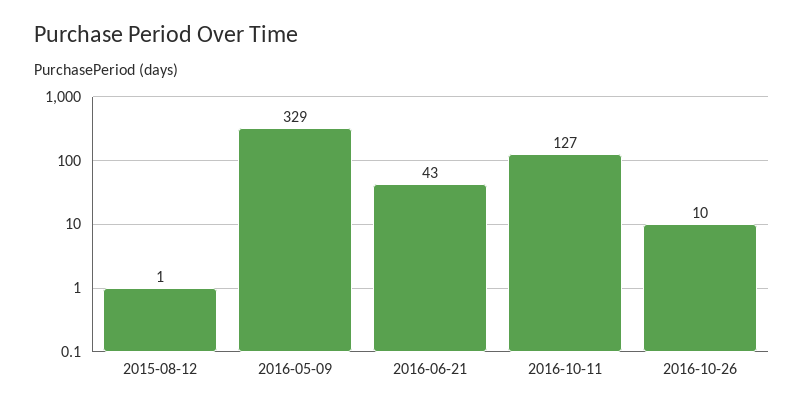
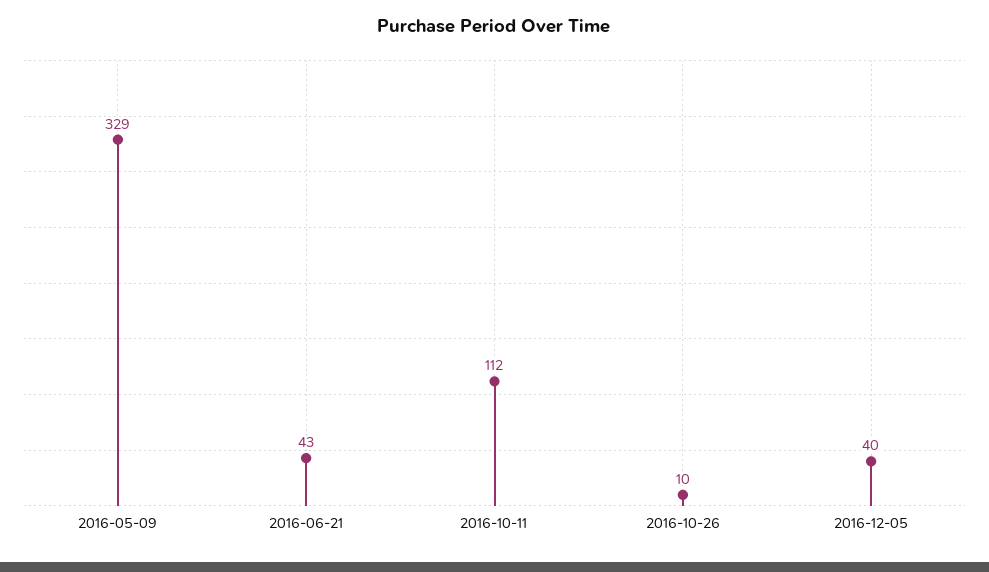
2015-08-12: 1 -> none
2016-10-11: 127 -> 112
2016-12-05: none -> 40

